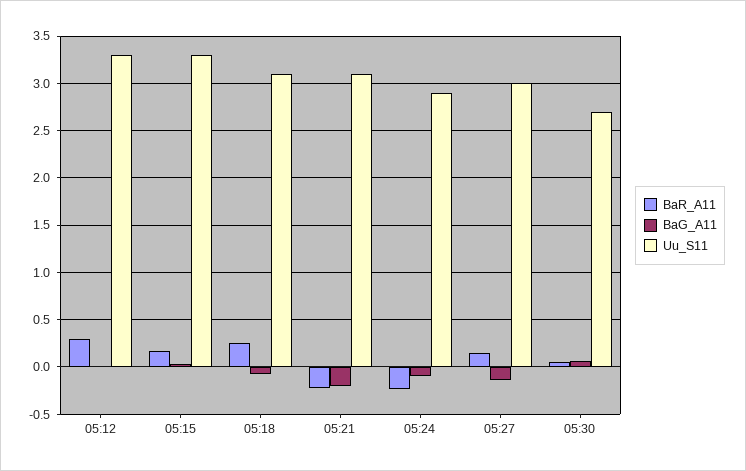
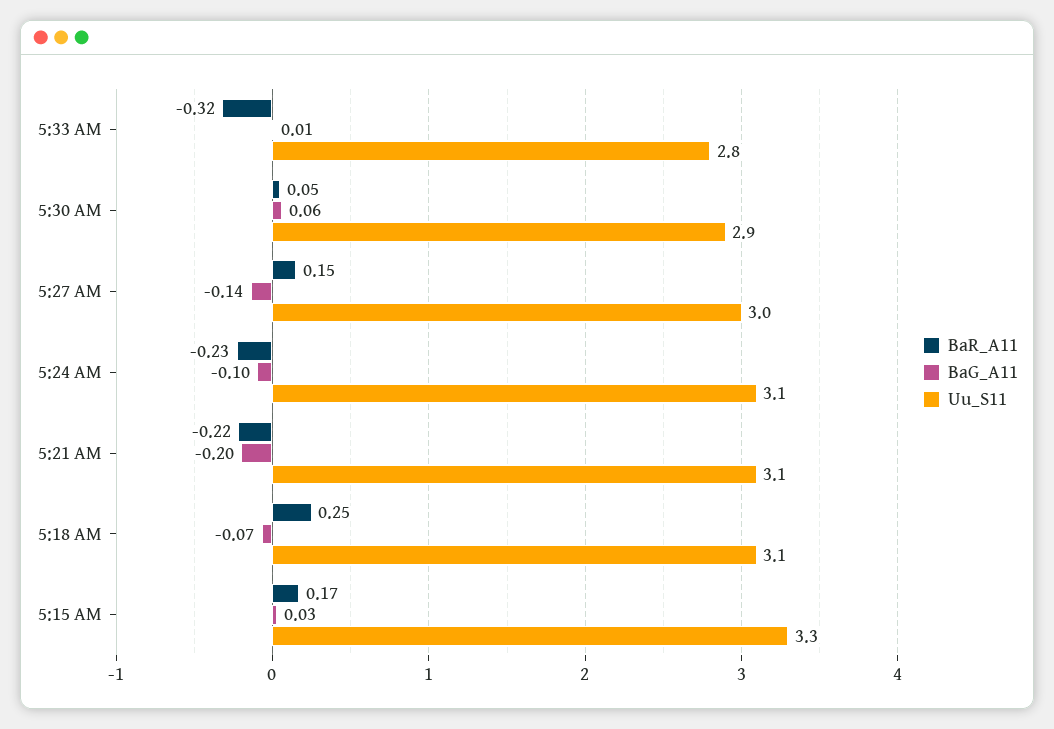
BaR_A11, 05:12: 0.3 -> none
BaG_A11, 05:12: 0 -> none
Uu_S11, 05:12: 3.3 -> none
Uu_S11, 05:24: 2.9 -> 3.1
Uu_S11, 05:30: 2.7 -> 2.9
BaR_A11, 5:33 AM: none -> -0.32
BaG_A11, 5:33 AM: none -> 0.01
Uu_S11, 5:33 AM: none -> 2.8

